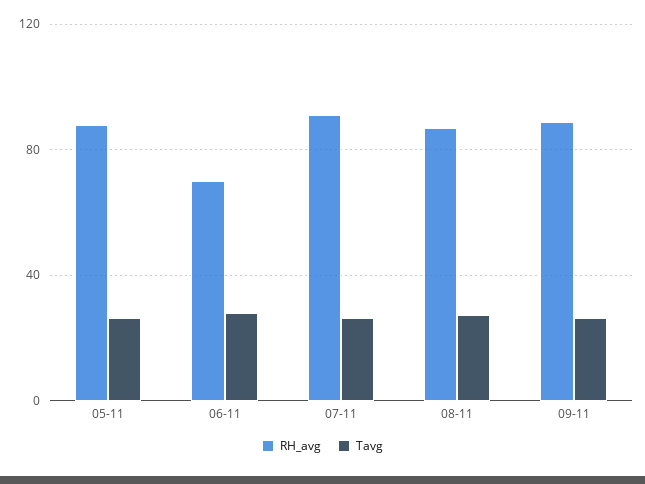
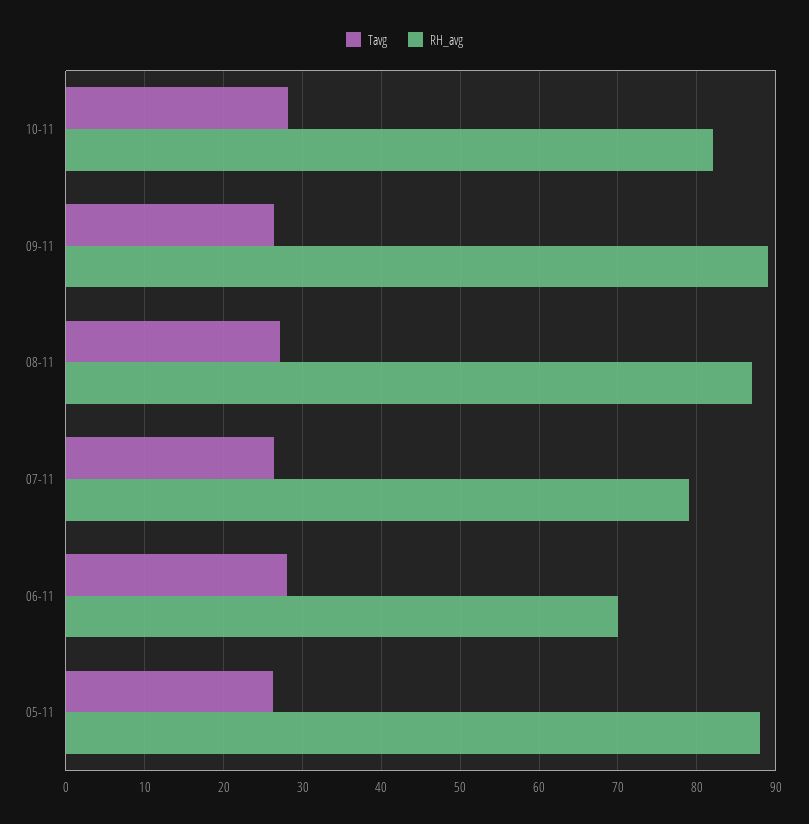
RH_avg, 07-11: 90 -> 79
Tavg, 10-11: none -> 28
RH_avg, 10-11: none -> 82

